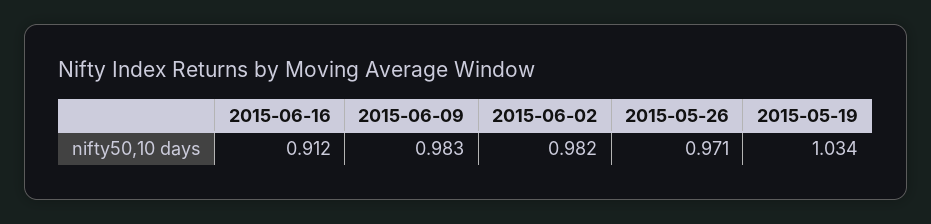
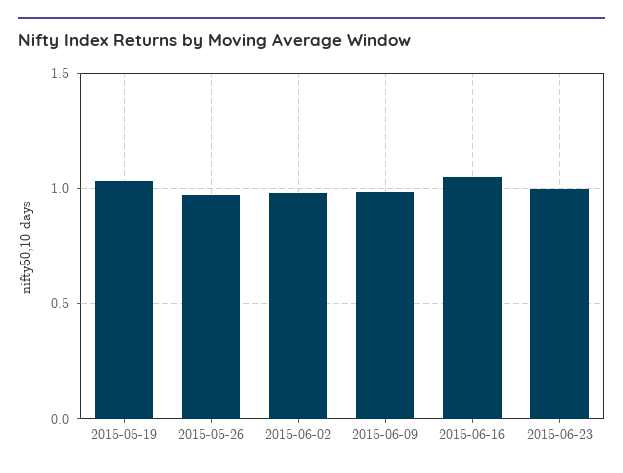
2015-06-16: 0.912 -> 1.05
2015-06-23: none -> 1

